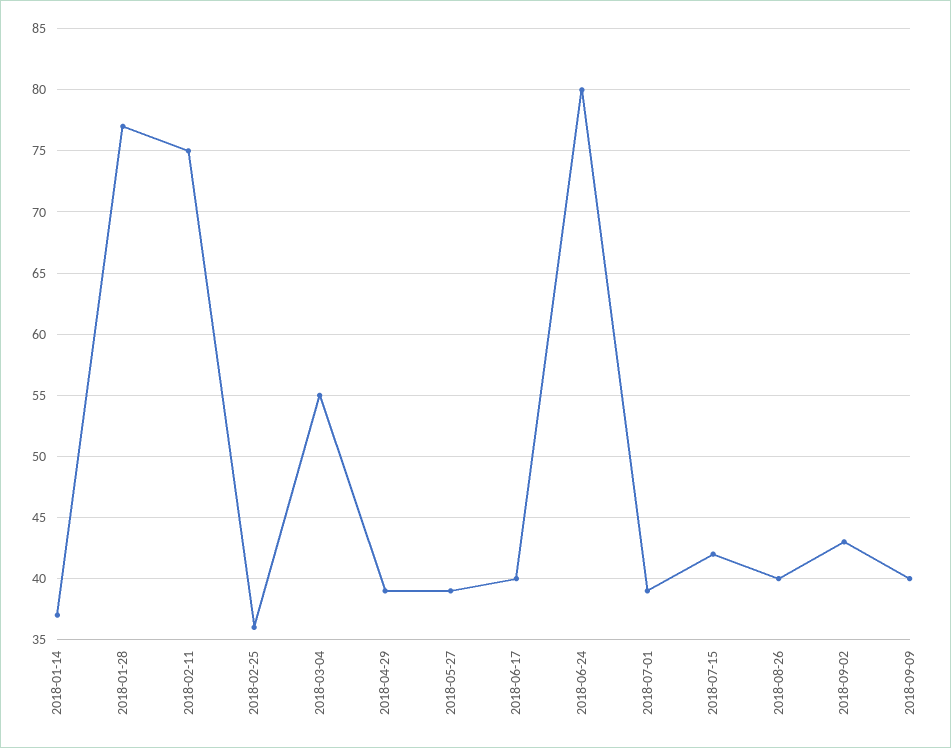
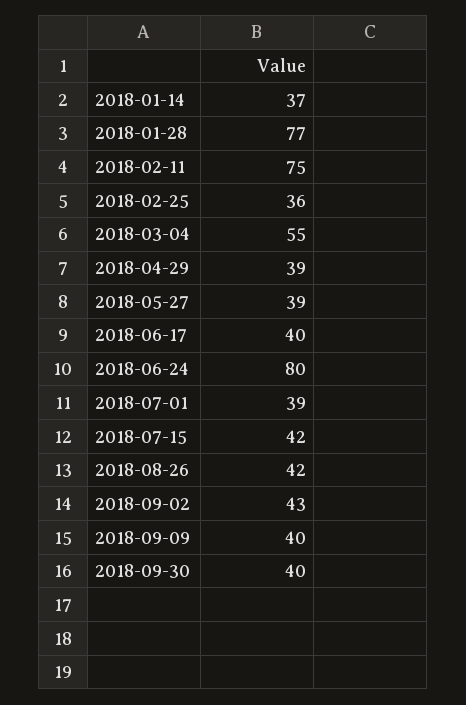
2018-08-26: 40 -> 42
2018-09-30: none -> 40

